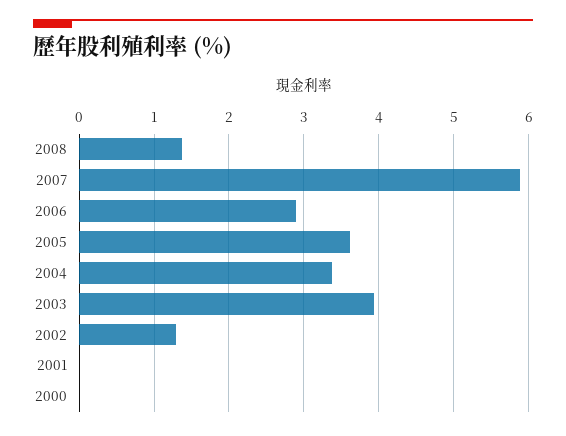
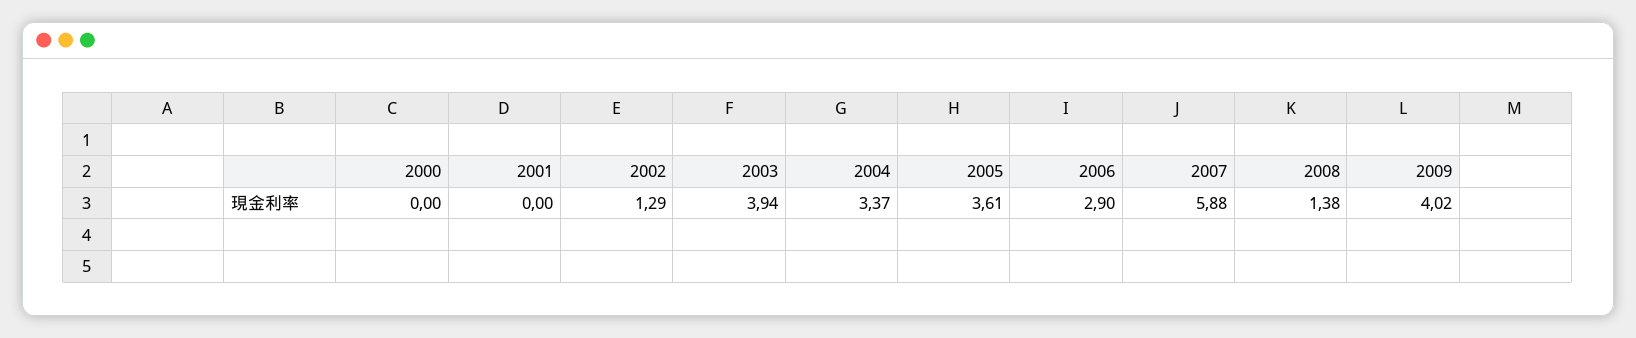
2009: none -> 4.02

